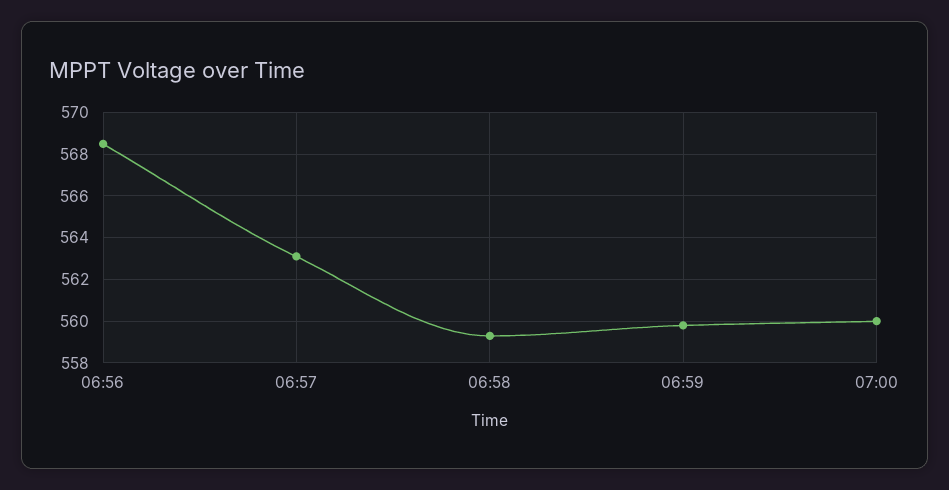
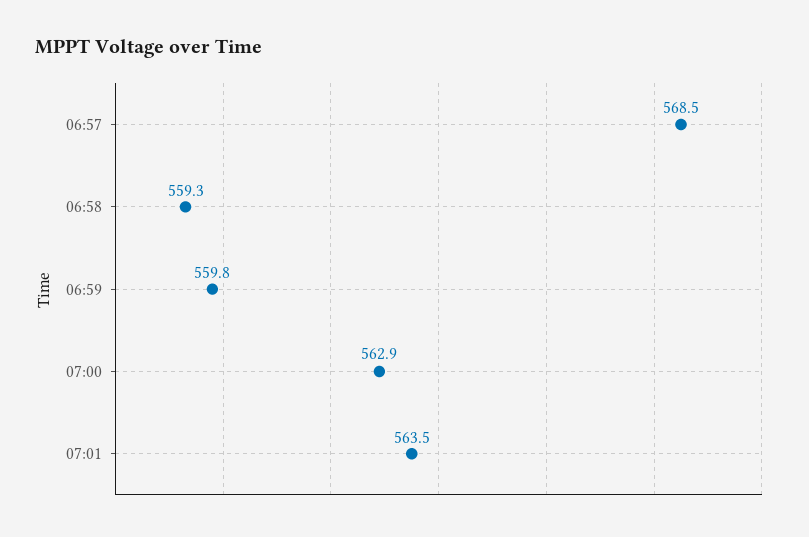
06:56: 568.5 -> none
06:57: 563 -> 568.5
07:00: 560 -> 562.9
07:01: none -> 563.5

